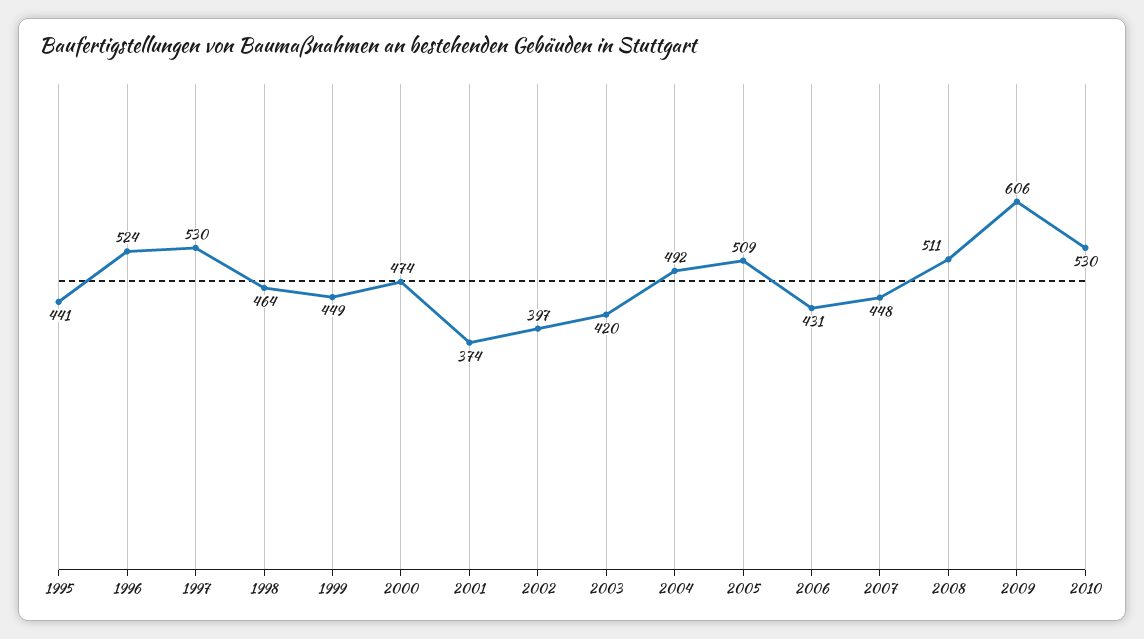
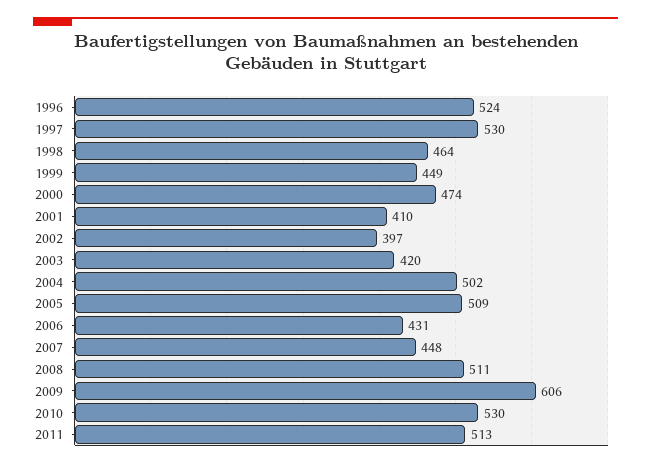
1995: 441 -> none
2001: 374 -> 410
2004: 492 -> 502
2011: none -> 513

